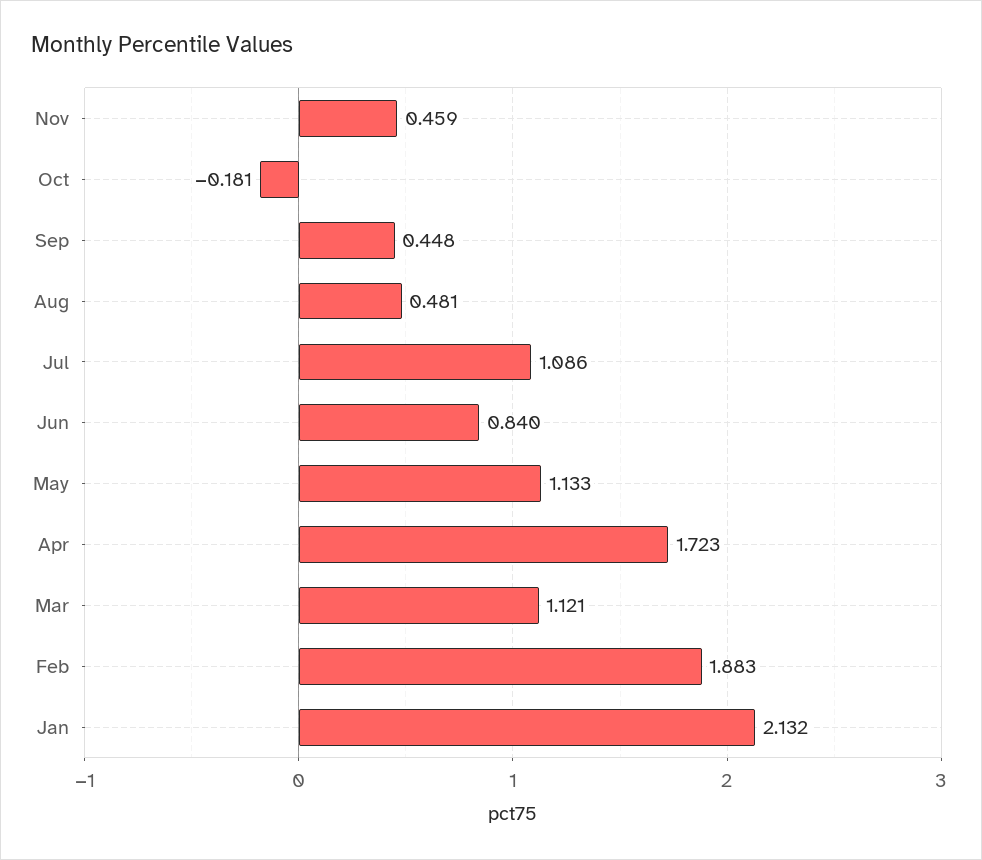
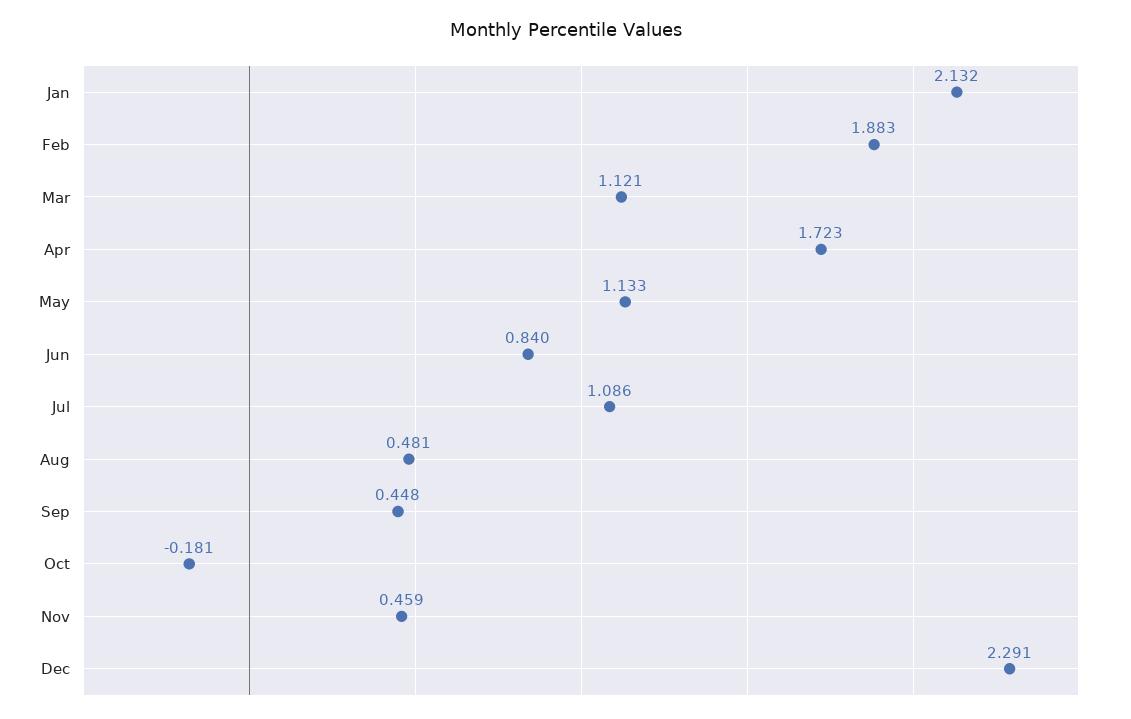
Dec: none -> 2.291

